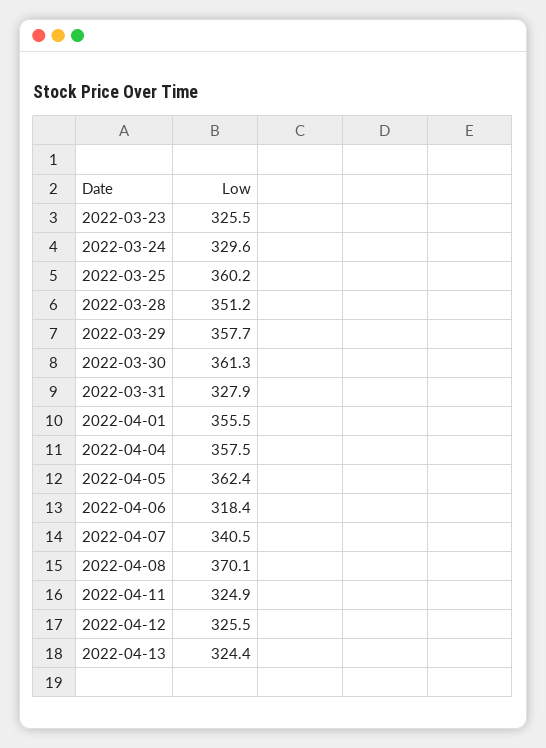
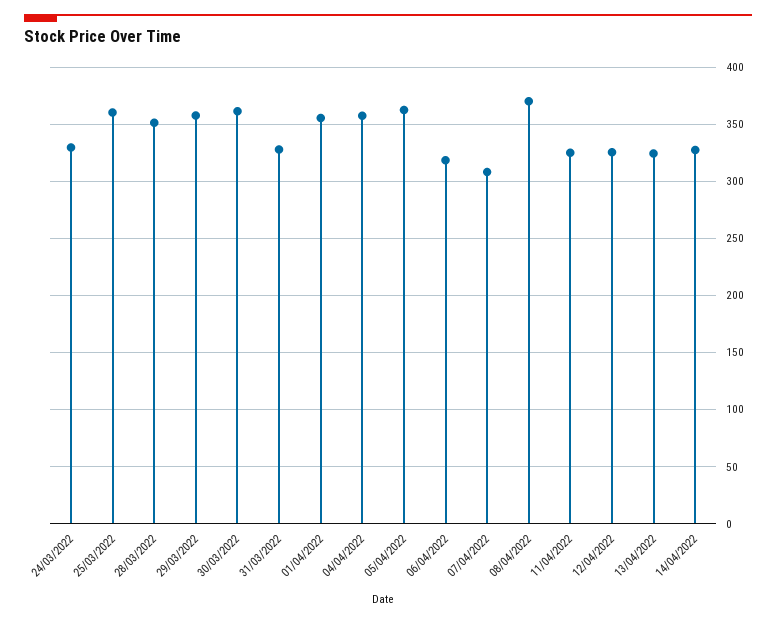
2022-03-23: 325.5 -> none
2022-04-07: 340.5 -> 310
14/04/2022: none -> 330

